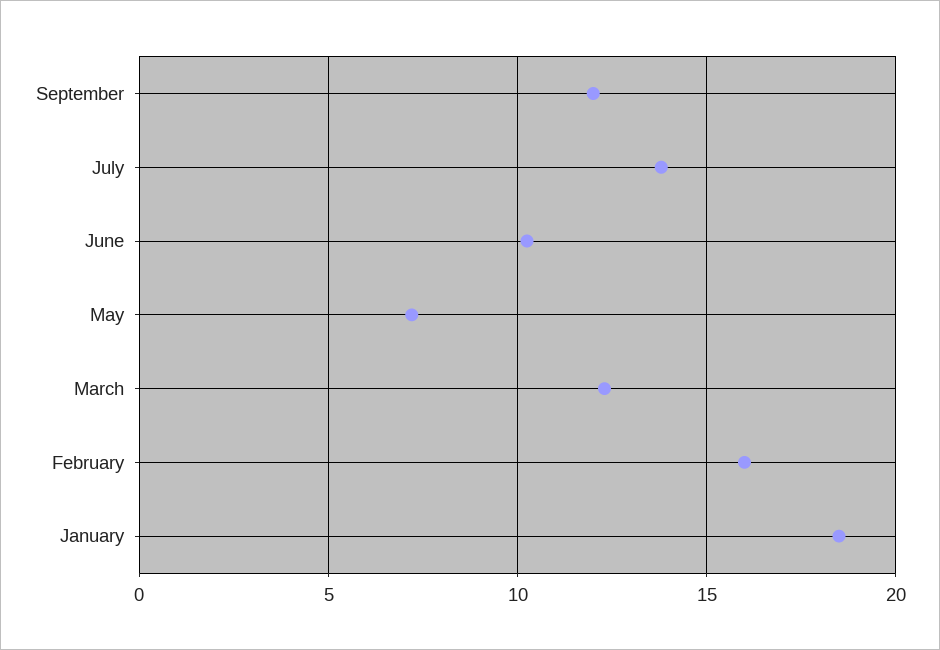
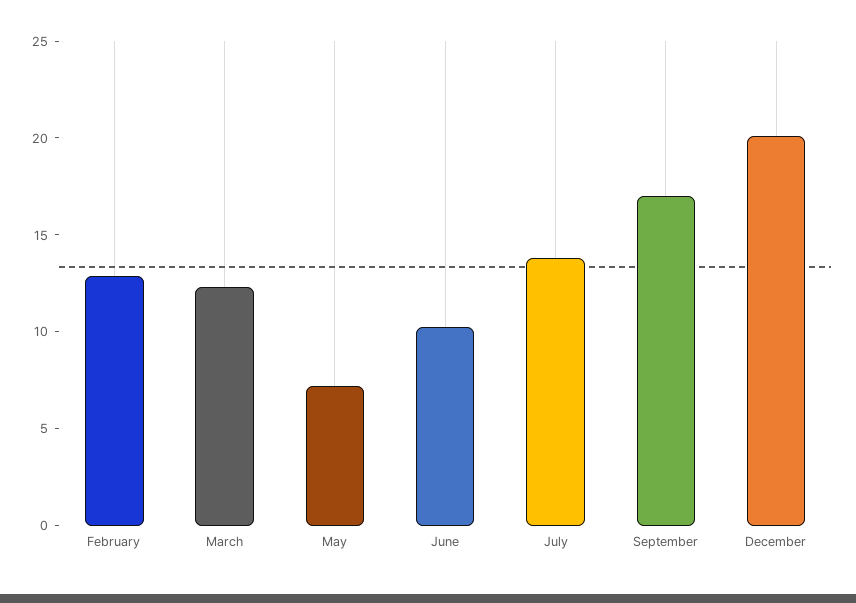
September: 12 -> 17
February: 16 -> 13
January: 18.5 -> none
December: none -> 20

